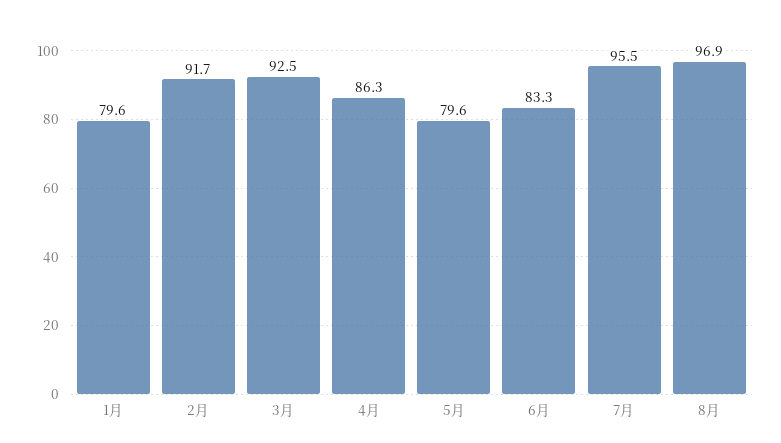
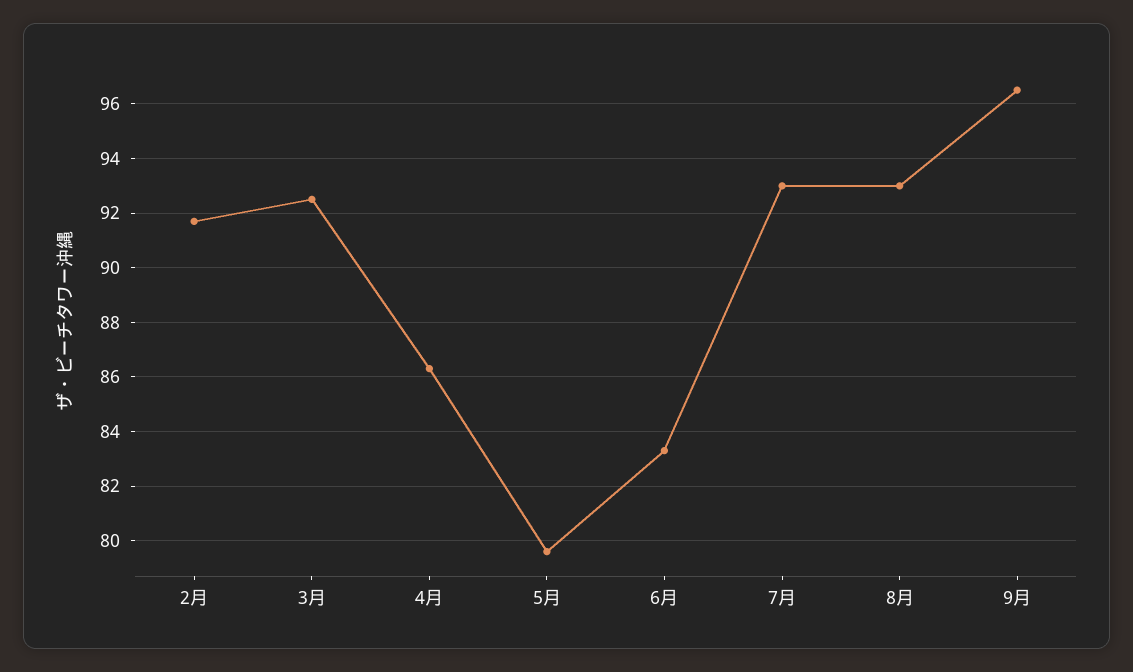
1月: 79.6 -> none
7月: 95.5 -> 93
8月: 96.9 -> 93
9月: none -> 96.5

